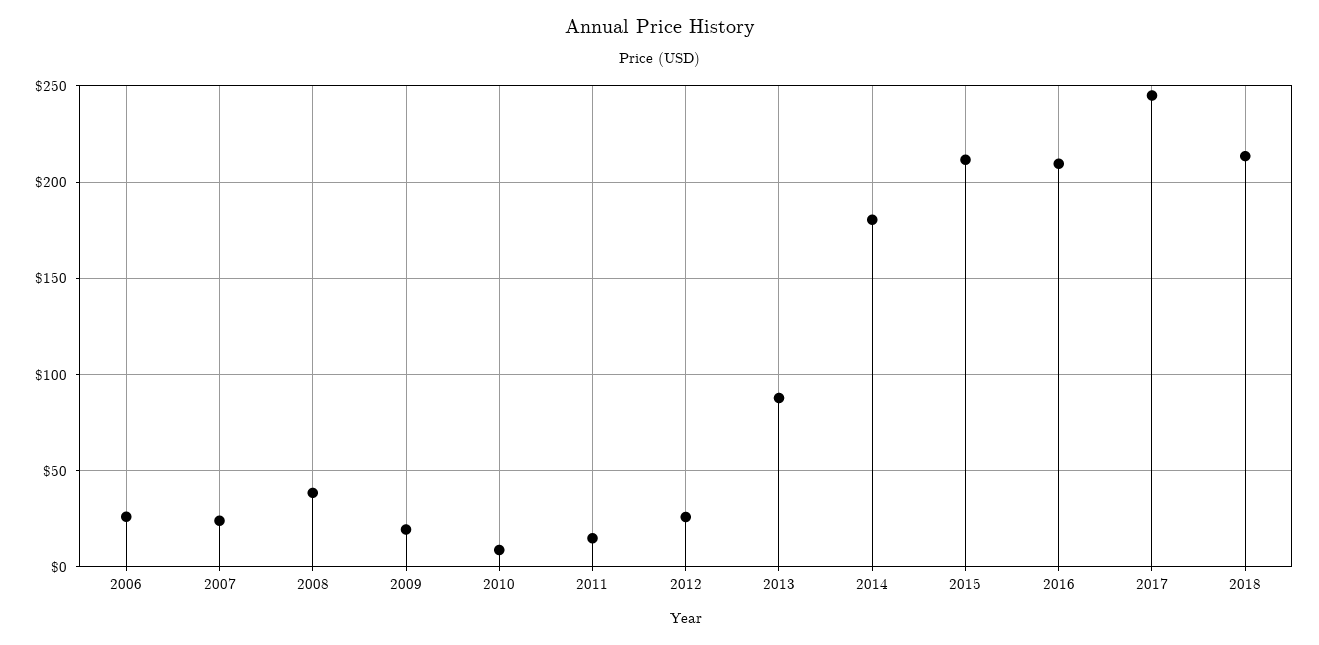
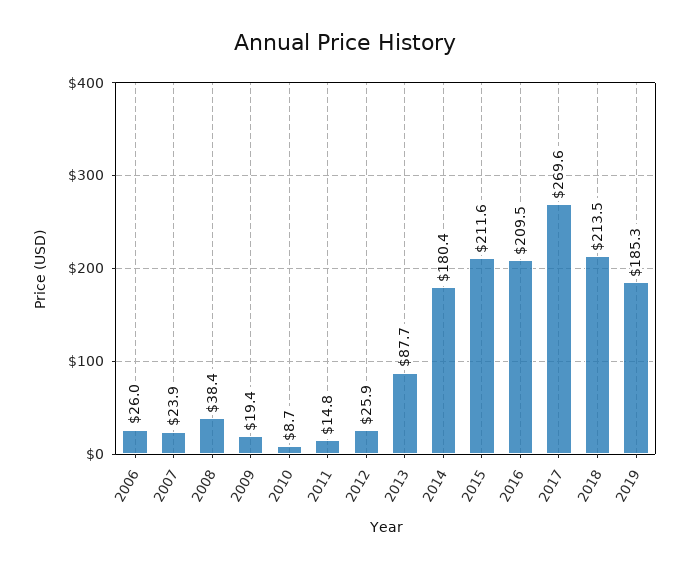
2017: 245 -> 269.6
2019: none -> 185.3

